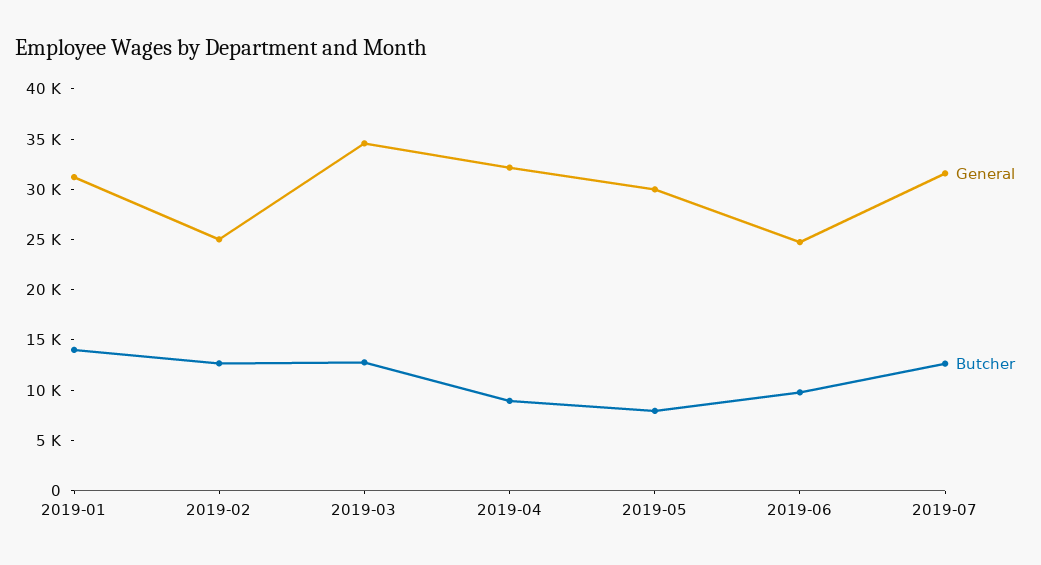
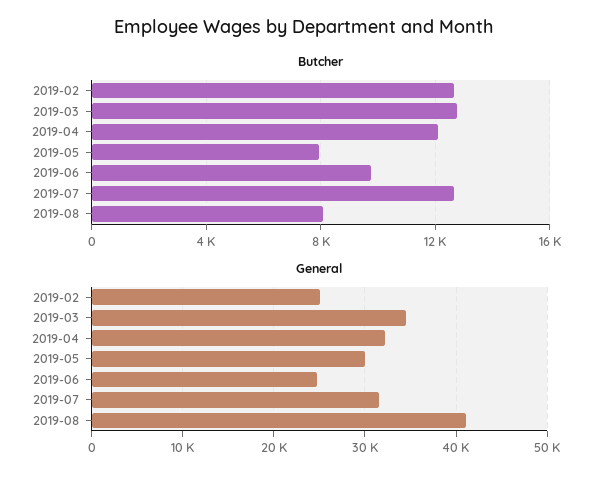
General, 2019-01: 31000 -> none
Butcher, 2019-01: 14000 -> none
Butcher, 2019-04: 9000 -> 12000
Butcher, 2019-08: none -> 8000
General, 2019-08: none -> 41000

